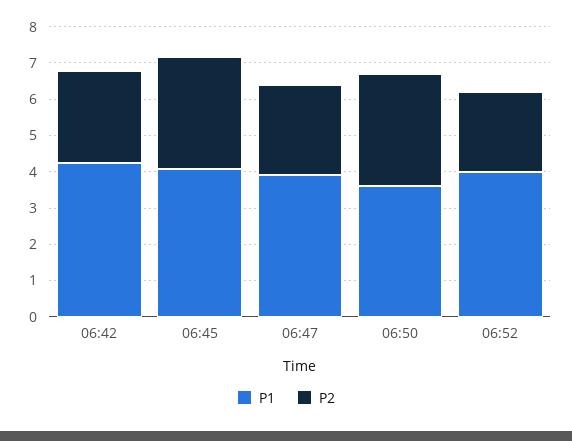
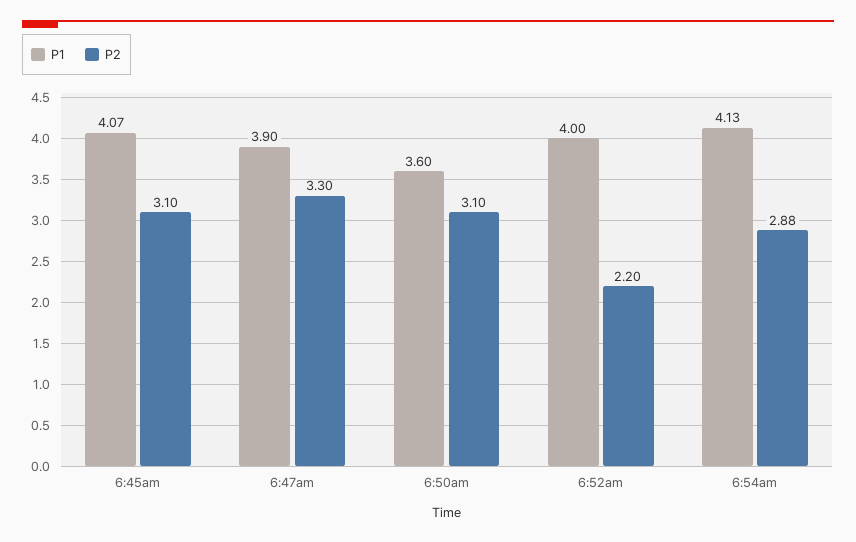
P1, 06:42: 4.25 -> none
P2, 06:42: 2.5 -> none
P2, 06:47: 2.5 -> 3.3
P1, 6:54am: none -> 4.13
P2, 6:54am: none -> 2.88

